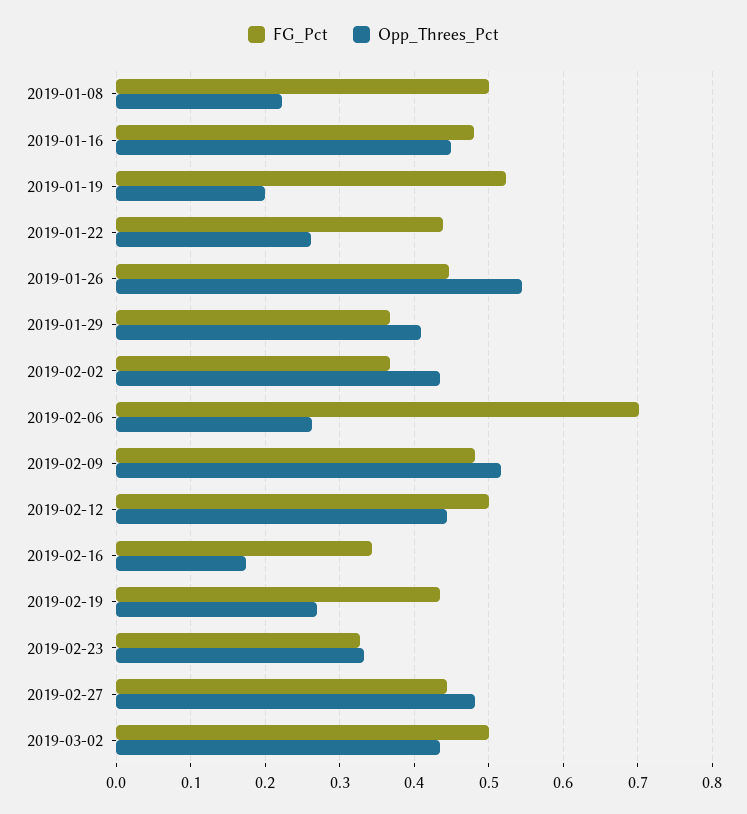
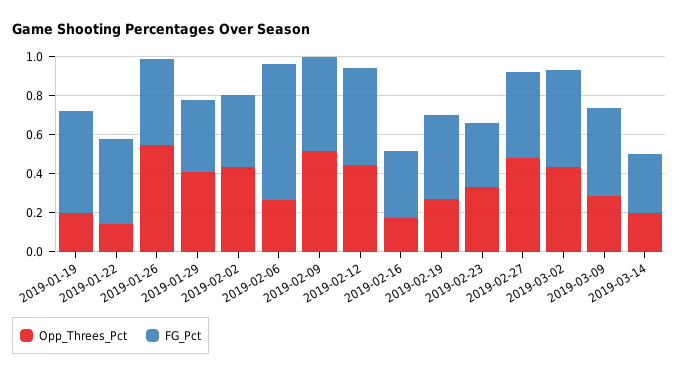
FG_Pct, 2019-01-08: 0.5 -> none
Opp_Threes_Pct, 2019-01-08: 0.22 -> none
FG_Pct, 2019-01-16: 0.48 -> none
Opp_Threes_Pct, 2019-01-16: 0.45 -> none
Opp_Threes_Pct, 2019-01-22: 0.26 -> 0.15
Opp_Threes_Pct, 2019-03-09: none -> 0.3
FG_Pct, 2019-03-09: none -> 0.45
Opp_Threes_Pct, 2019-03-14: none -> 0.2
FG_Pct, 2019-03-14: none -> 0.3

